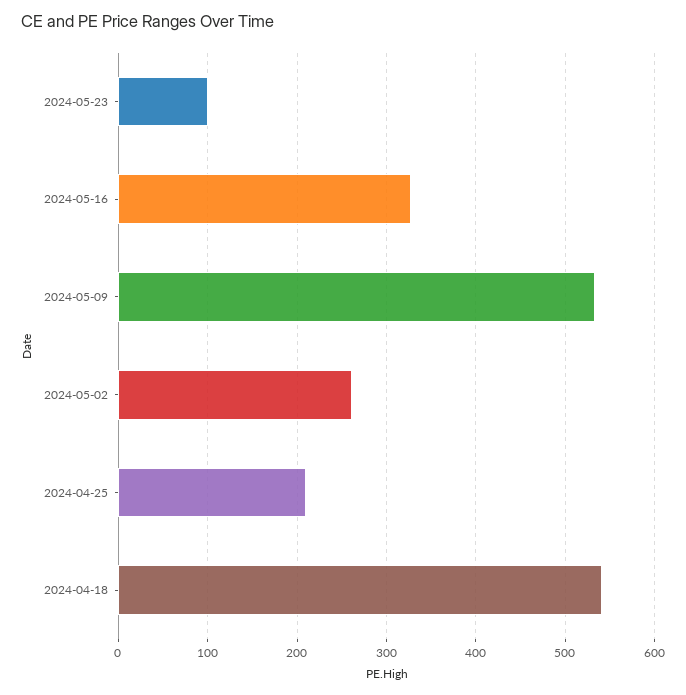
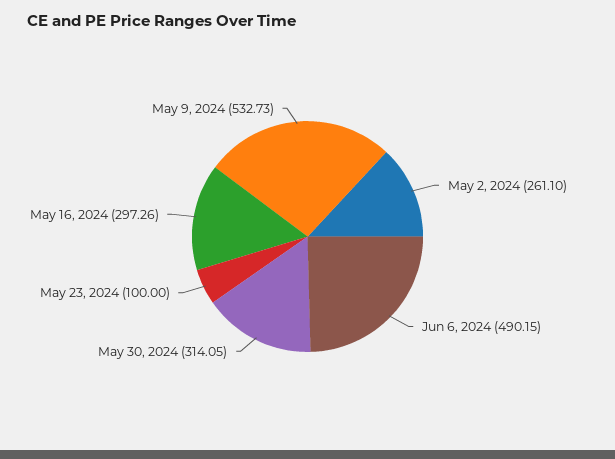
2024-05-16: 330 -> 297.26
2024-04-25: 210 -> none
2024-04-18: 540 -> none
Jun 6, 2024: none -> 490.15
May 30, 2024: none -> 314.05

